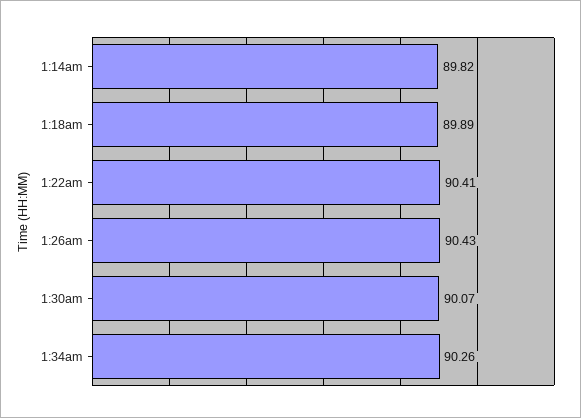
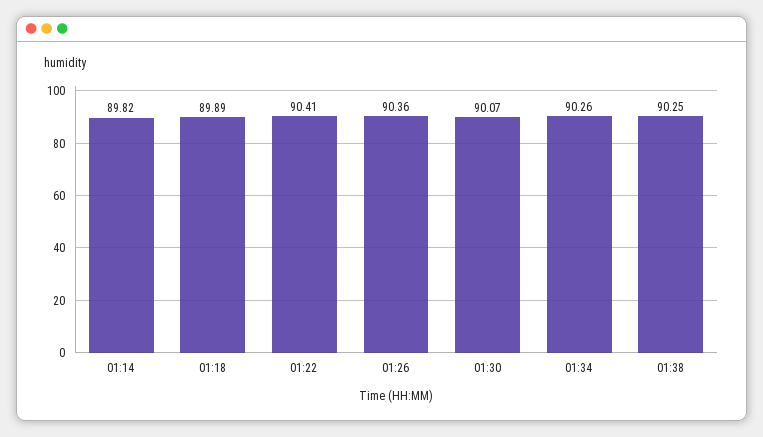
1:26am: 90.43 -> 90.36
01:38: none -> 90.25

